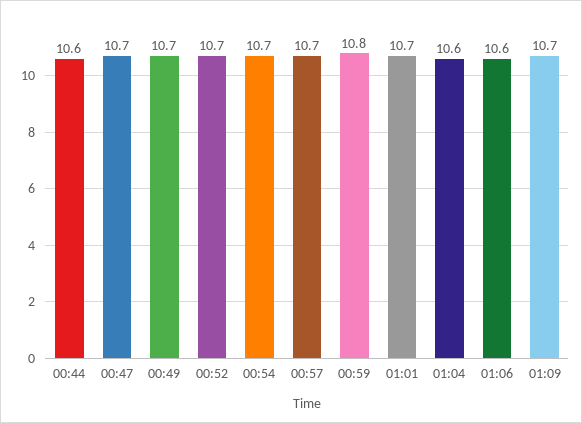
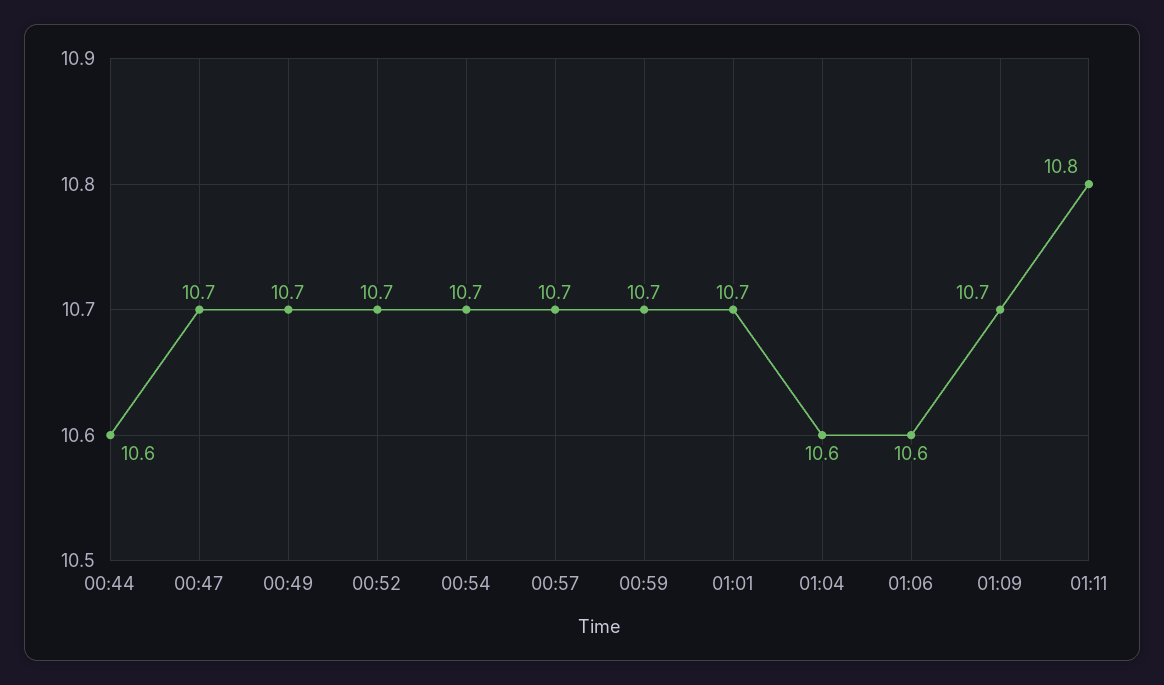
00:59: 10.8 -> 10.7
01:11: none -> 10.8

